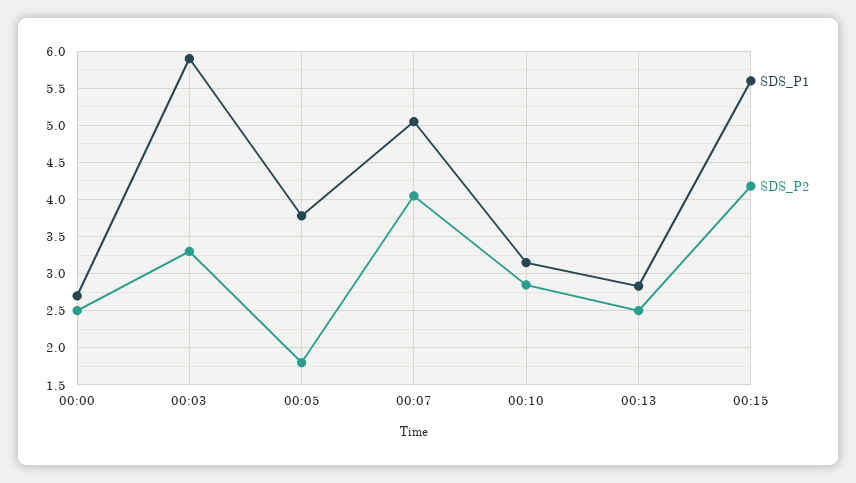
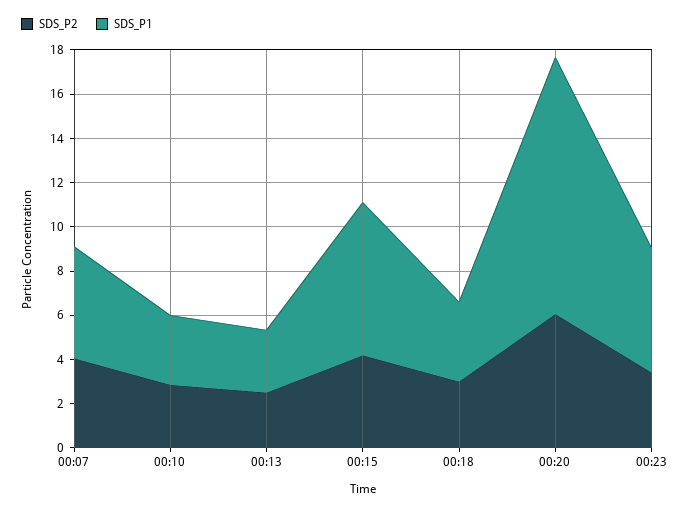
SDS_P1, 00:00: 2.7 -> none
SDS_P2, 00:00: 2.5 -> none
SDS_P1, 00:03: 5.9 -> none
SDS_P2, 00:03: 3.3 -> none
SDS_P1, 00:05: 3.8 -> none
SDS_P2, 00:05: 1.8 -> none
SDS_P1, 00:15: 5.6 -> 7
SDS_P2, 00:18: none -> 3
SDS_P1, 00:18: none -> 3.5
SDS_P2, 00:20: none -> 6
SDS_P1, 00:20: none -> 11.5
SDS_P2, 00:23: none -> 3.5
SDS_P1, 00:23: none -> 5.5

